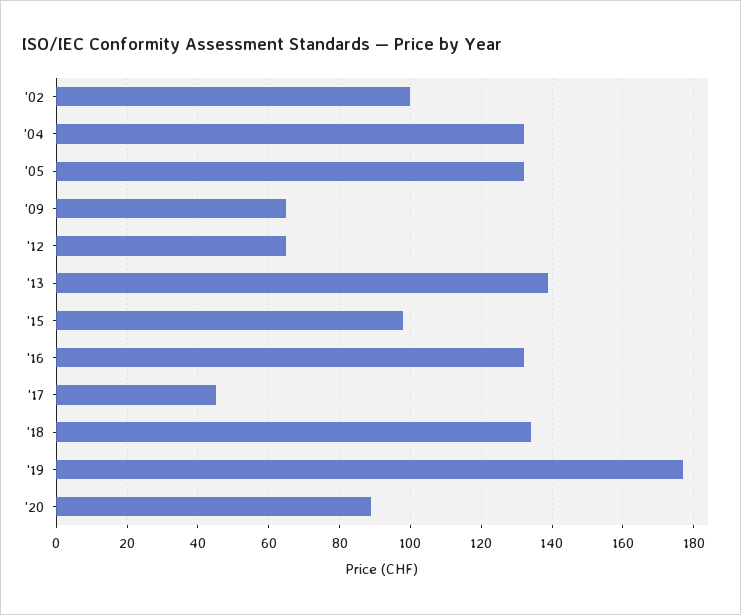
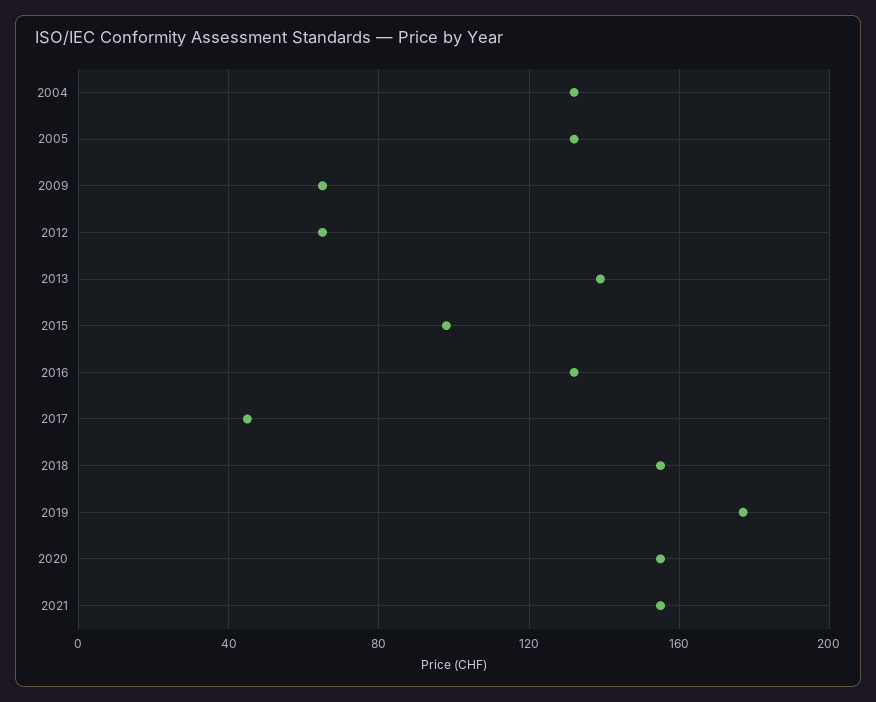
'02: 100 -> none
'18: 135 -> 155
'20: 90 -> 155
2021: none -> 155

